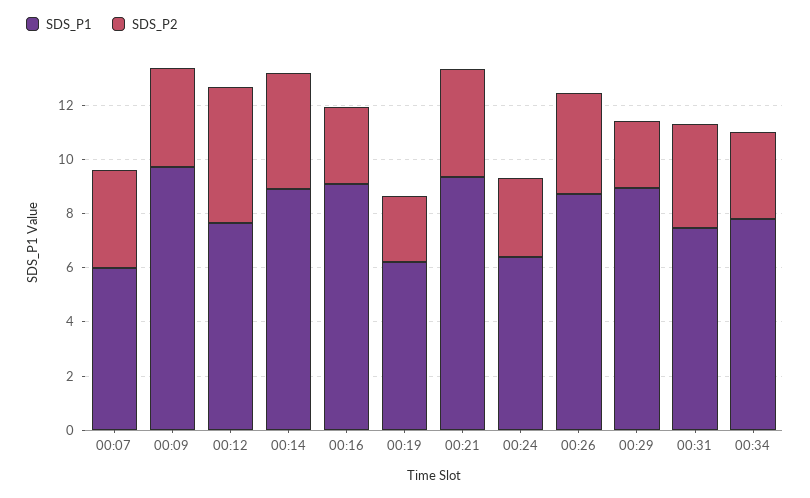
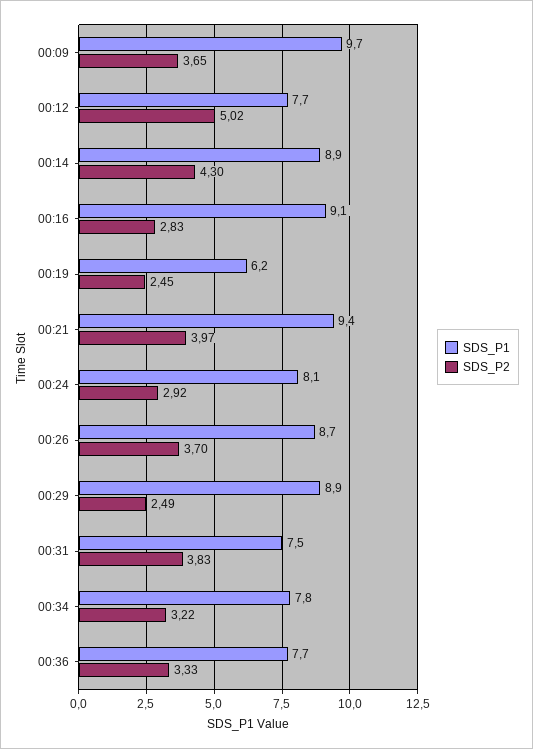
SDS_P1, 00:07: 6 -> none
SDS_P2, 00:07: 3.5 -> none
SDS_P1, 00:24: 6.5 -> 8.1
SDS_P1, 00:36: none -> 7.7
SDS_P2, 00:36: none -> 3.33

